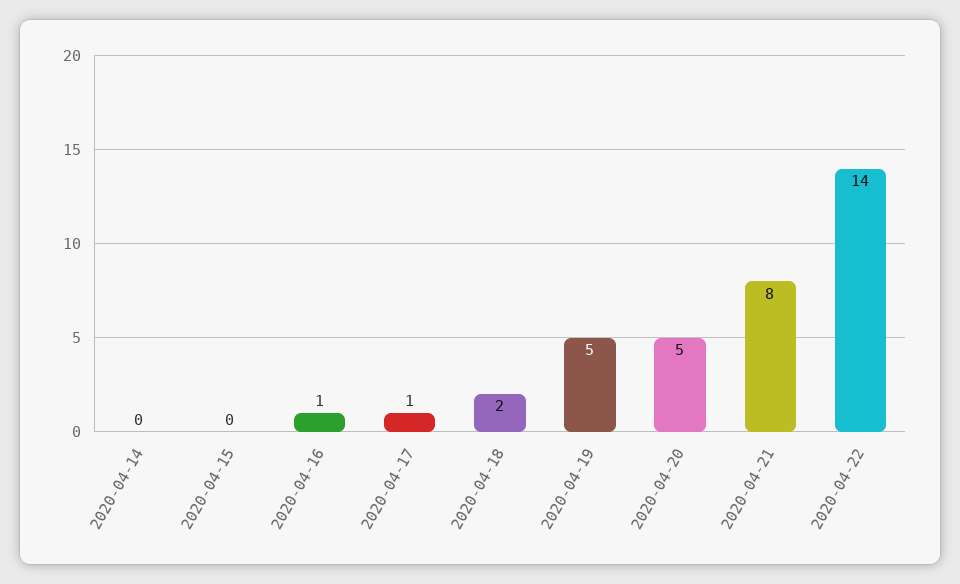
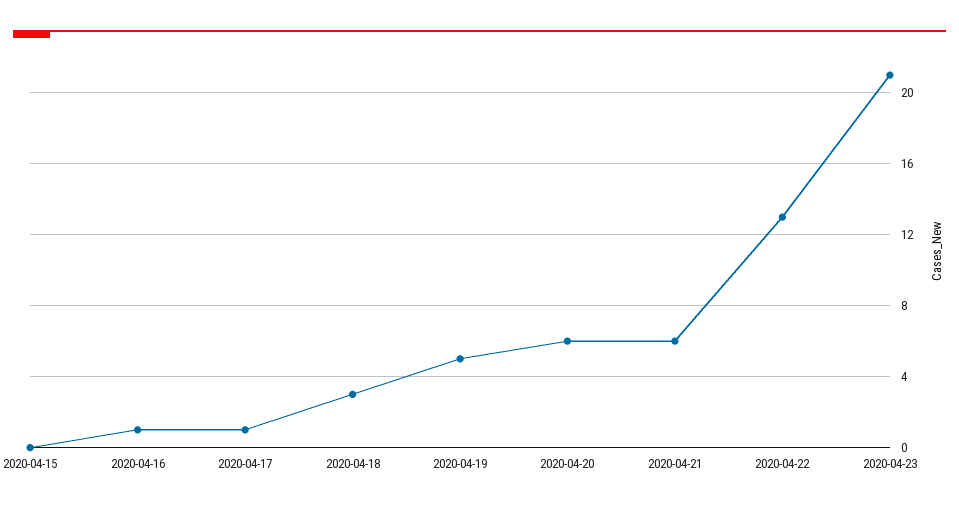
2020-04-14: 0 -> none
2020-04-18: 2 -> 3
2020-04-20: 5 -> 6
2020-04-21: 8 -> 6
2020-04-22: 14 -> 13
2020-04-23: none -> 21

